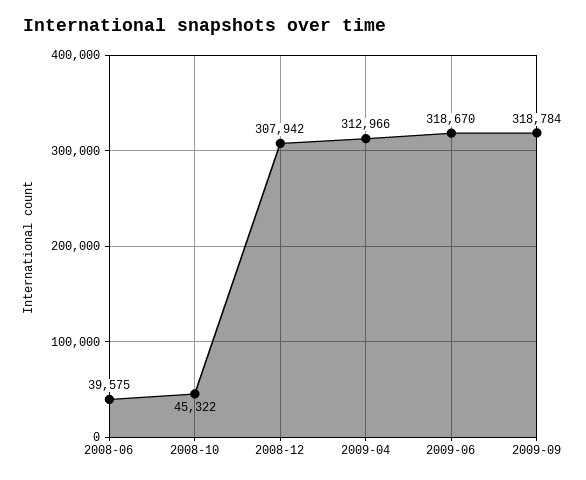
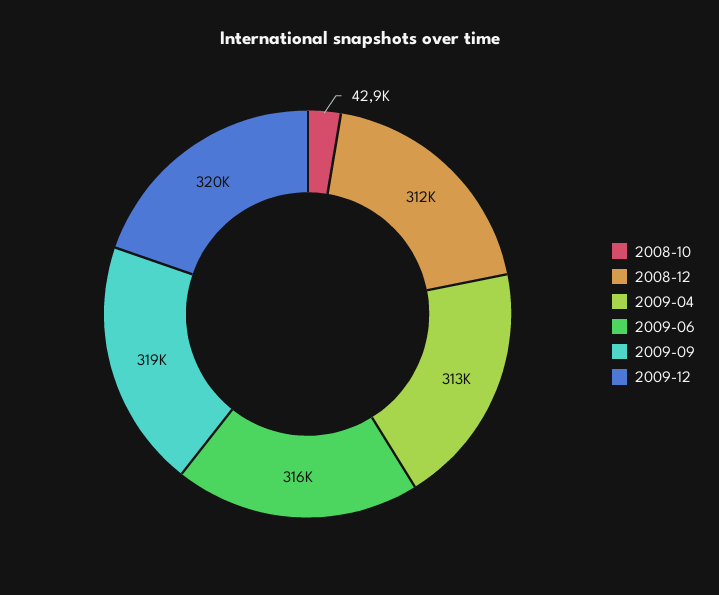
2008-06: 39575 -> none
2008-10: 45322 -> 42900
2008-12: 307942 -> 312000
2009-06: 318670 -> 316000
2009-12: none -> 320000

